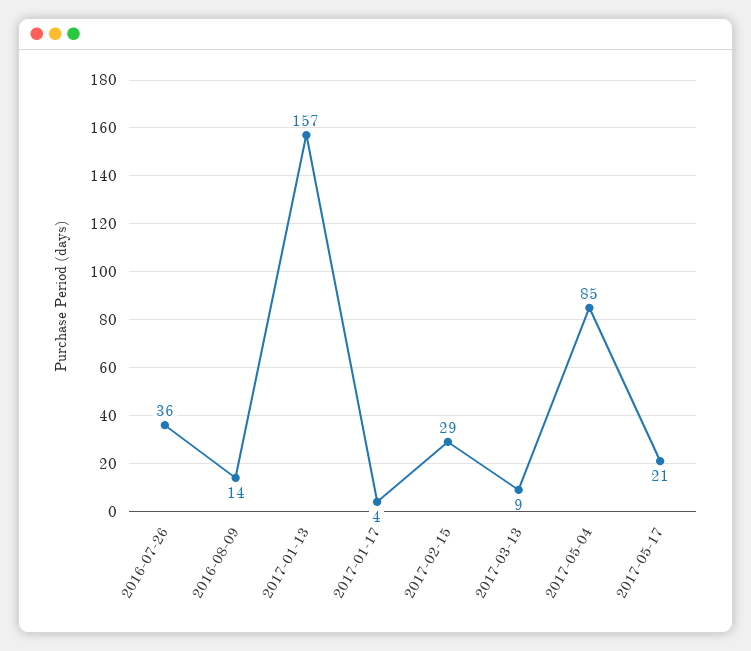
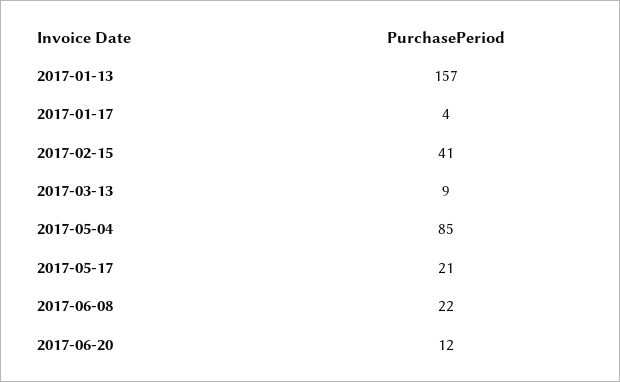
2016-07-26: 36 -> none
2016-08-09: 14 -> none
2017-02-15: 29 -> 41
2017-06-08: none -> 22
2017-06-20: none -> 12

